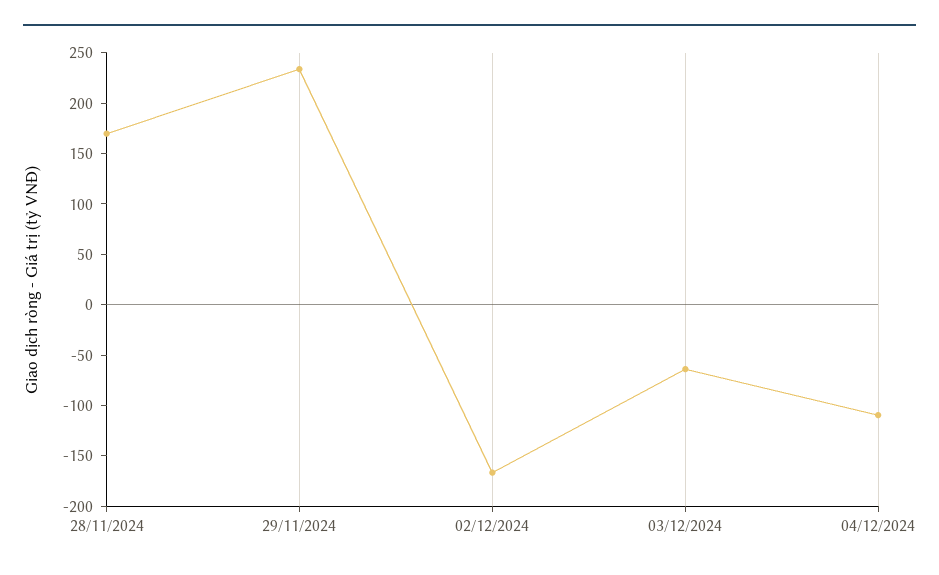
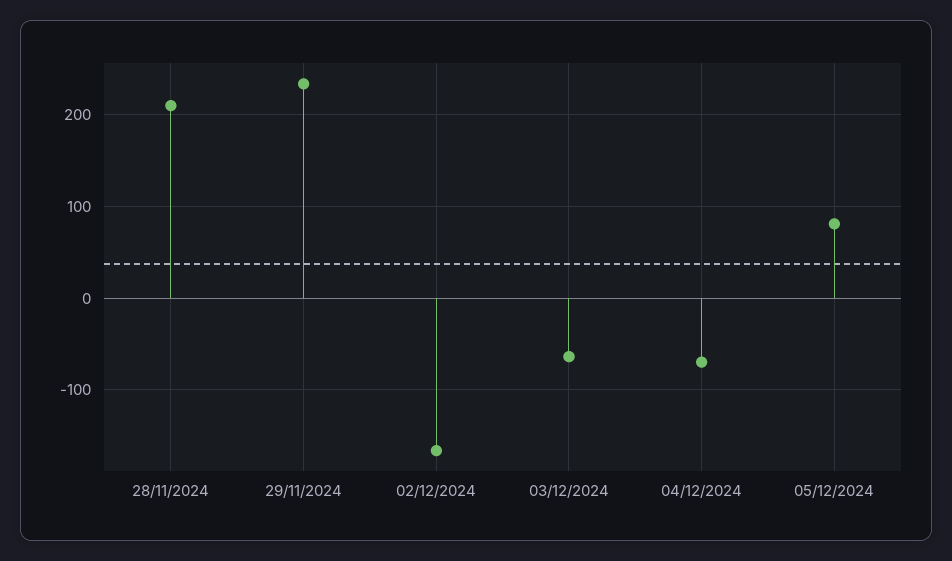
28/11/2024: 170 -> 210
04/12/2024: -110 -> -70
05/12/2024: none -> 80

